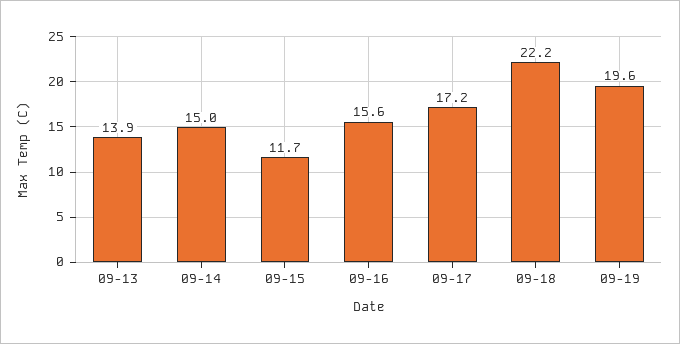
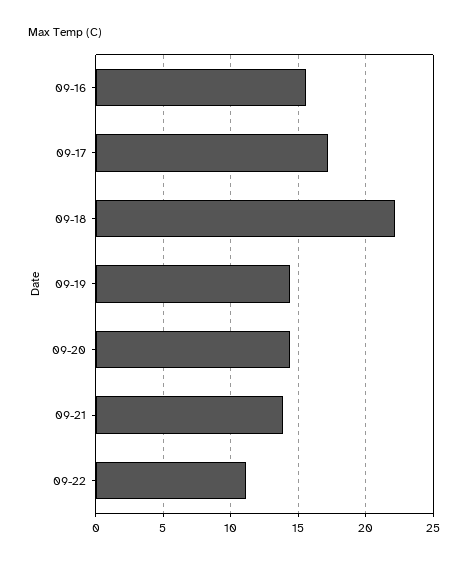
09-13: 13.9 -> none
09-14: 15 -> none
09-15: 11.7 -> none
09-19: 19.6 -> 14.5
09-20: none -> 14.5
09-21: none -> 14
09-22: none -> 11

